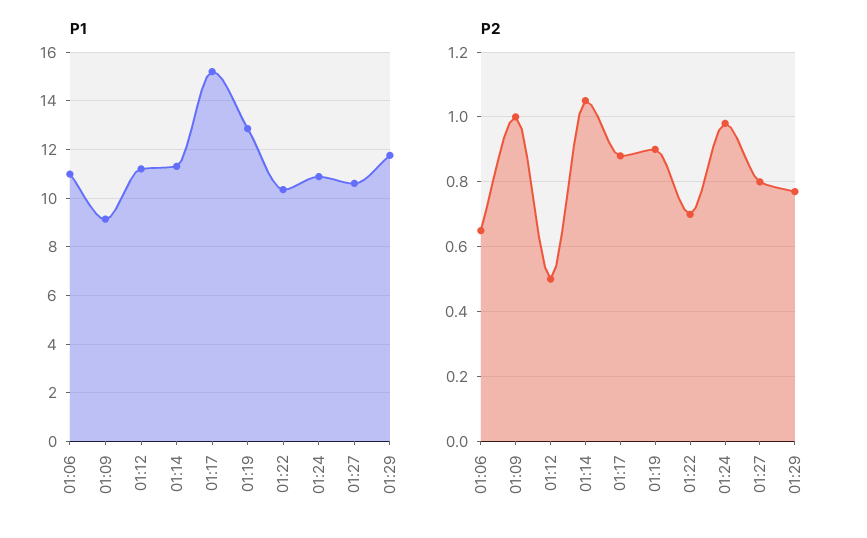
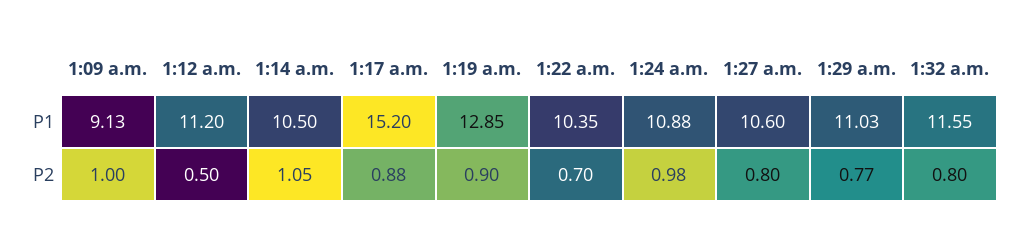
P1, 01:06: 11 -> none
P1, 01:14: 11.25 -> 10.5
P1, 01:29: 11.75 -> 11.03
P2, 01:06: 0.65 -> none
P1, 1:32 a.m.: none -> 11.55
P2, 1:32 a.m.: none -> 0.8

